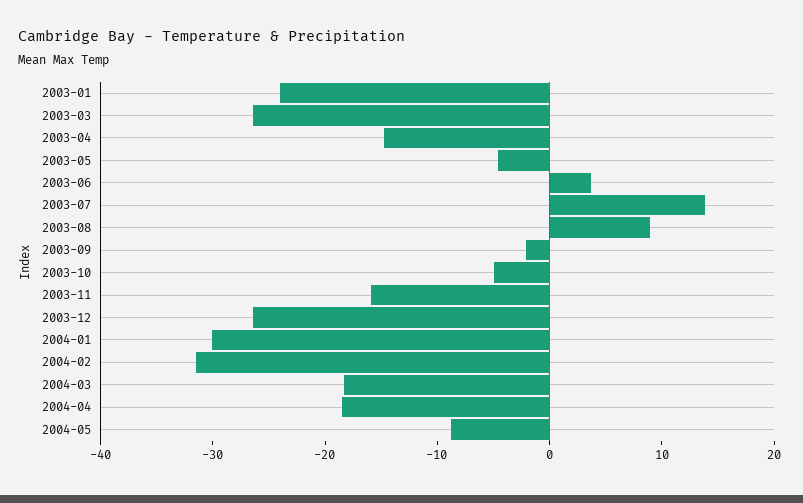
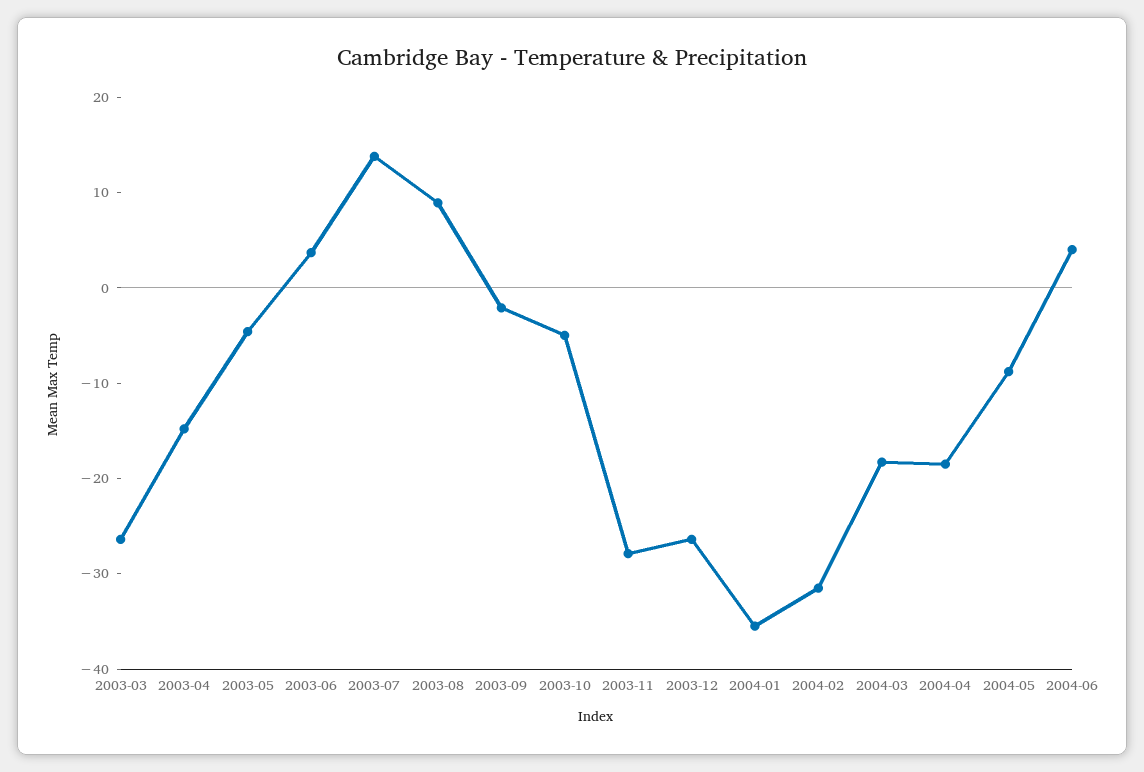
2003-01: -24 -> none
2003-11: -16 -> -28
2004-01: -30 -> -36
2004-06: none -> 4

